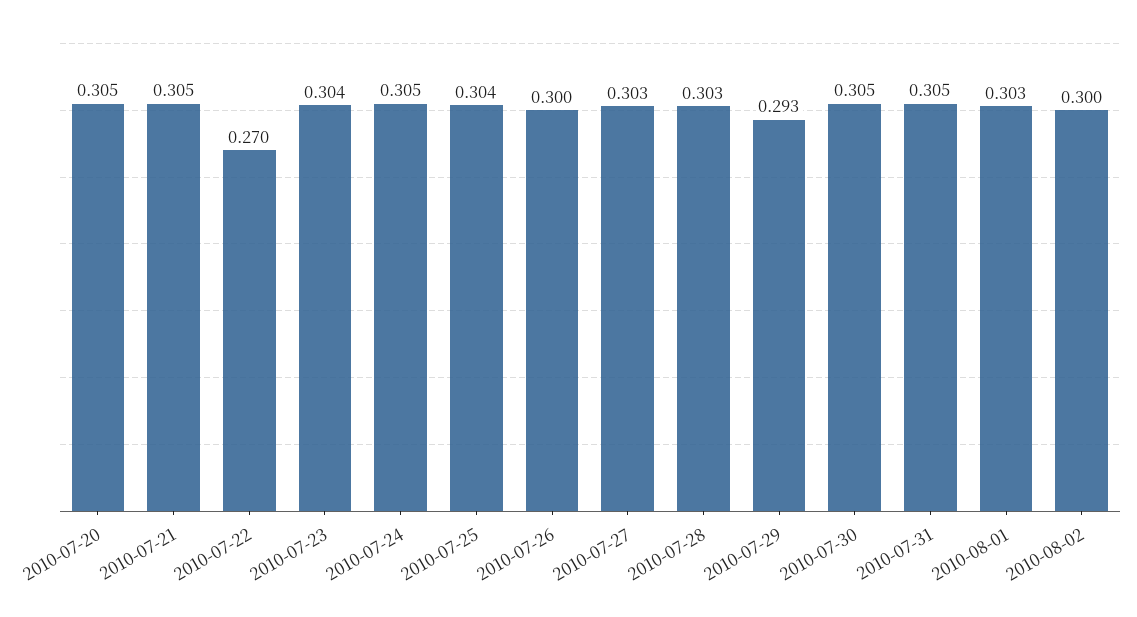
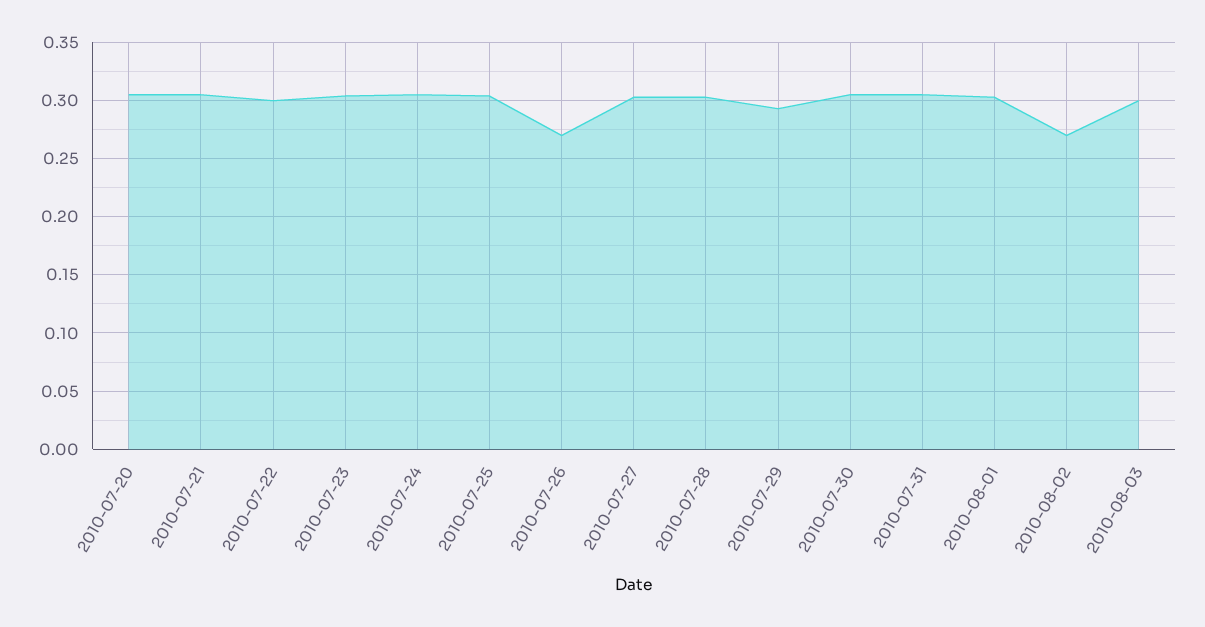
2010-07-22: 0.27 -> 0.3
2010-07-26: 0.3 -> 0.27
2010-08-02: 0.3 -> 0.27
2010-08-03: none -> 0.3

